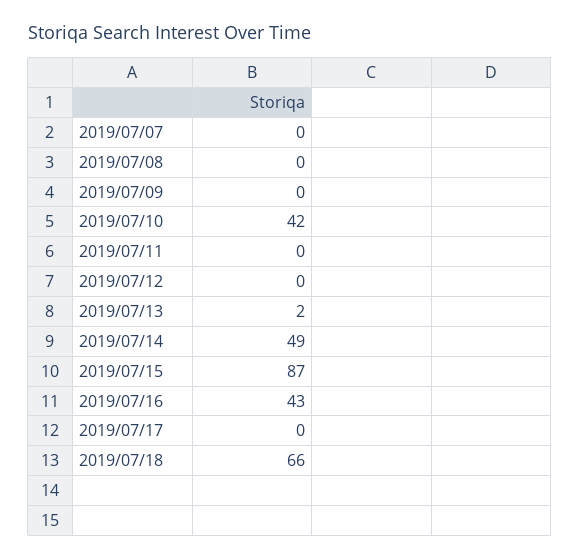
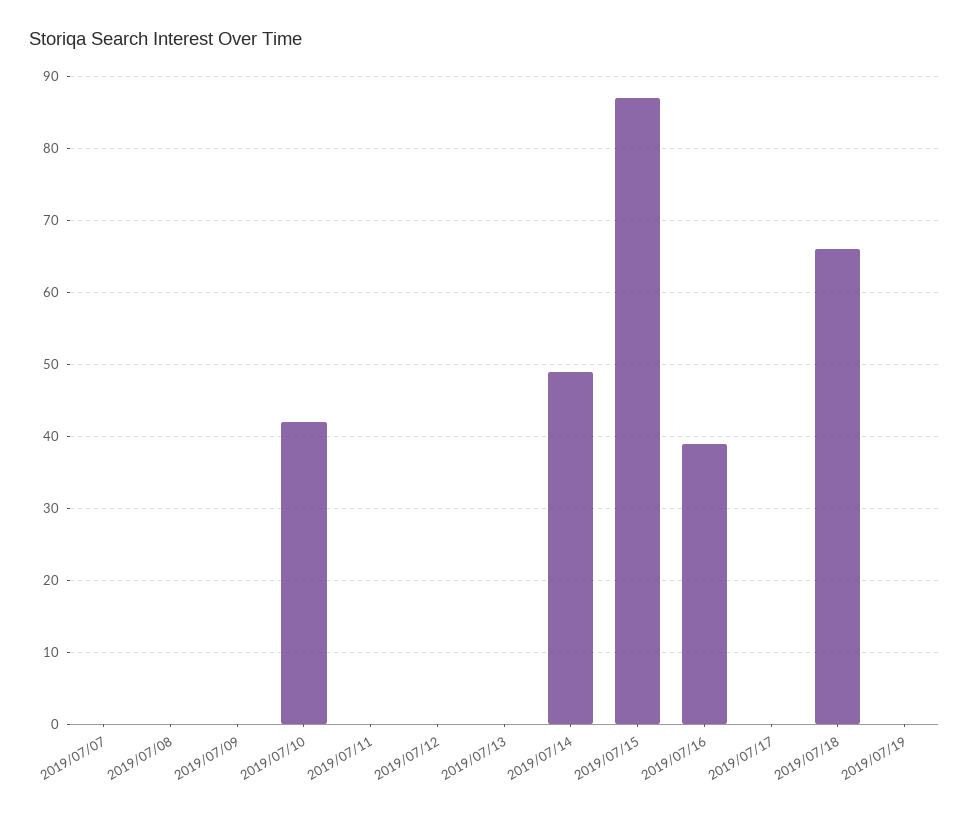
2019/07/13: 2 -> 0
2019/07/16: 43 -> 39
2019/07/19: none -> 0

